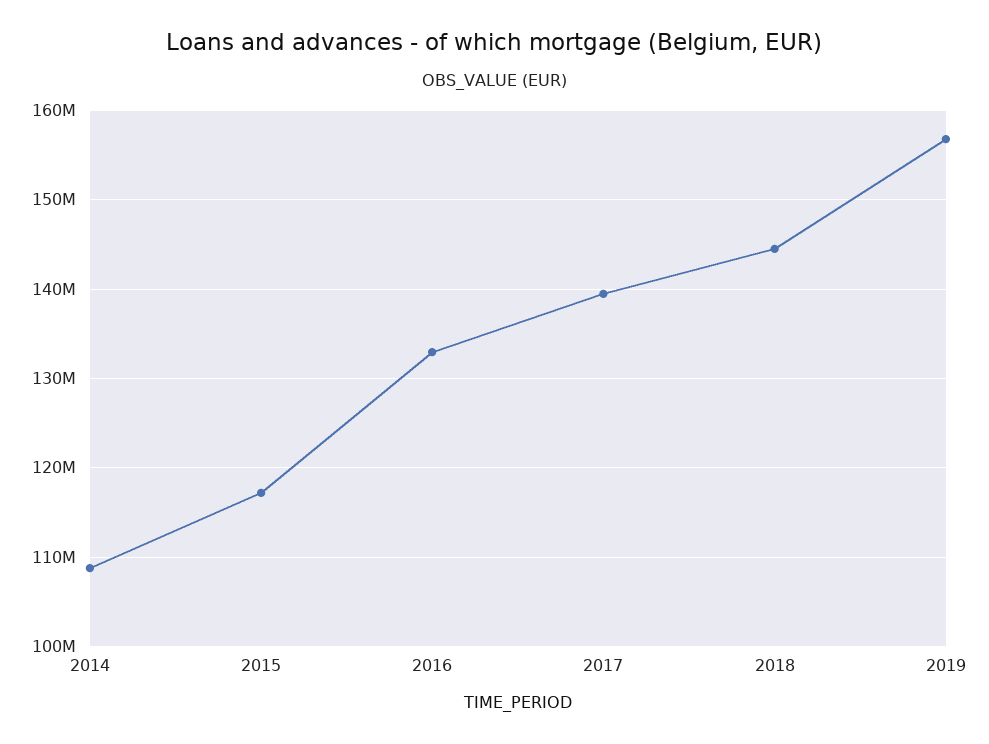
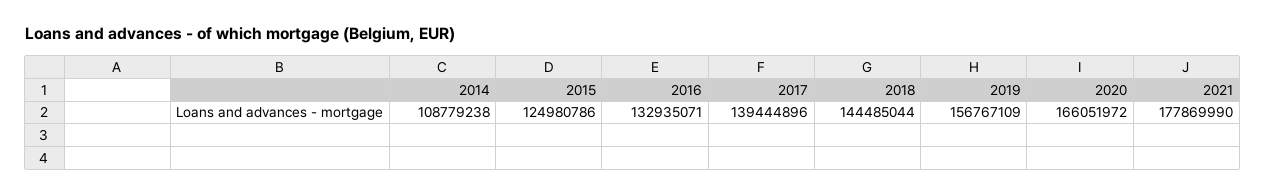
2015: 117000000 -> 124980786
2020: none -> 166051972
2021: none -> 177869990

